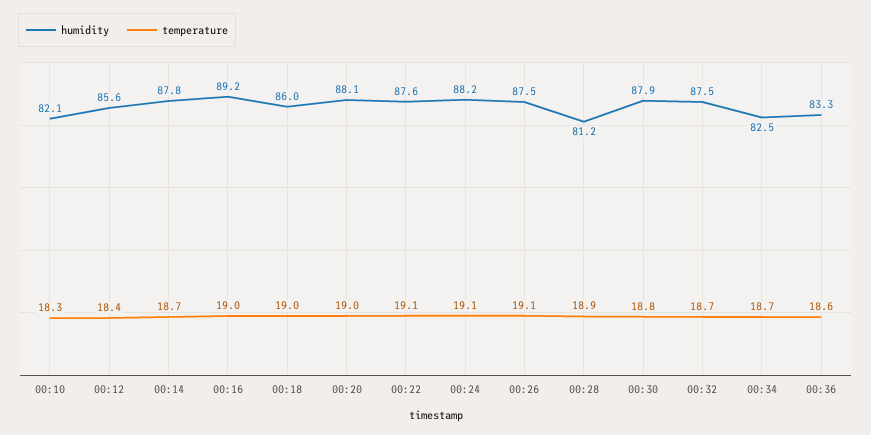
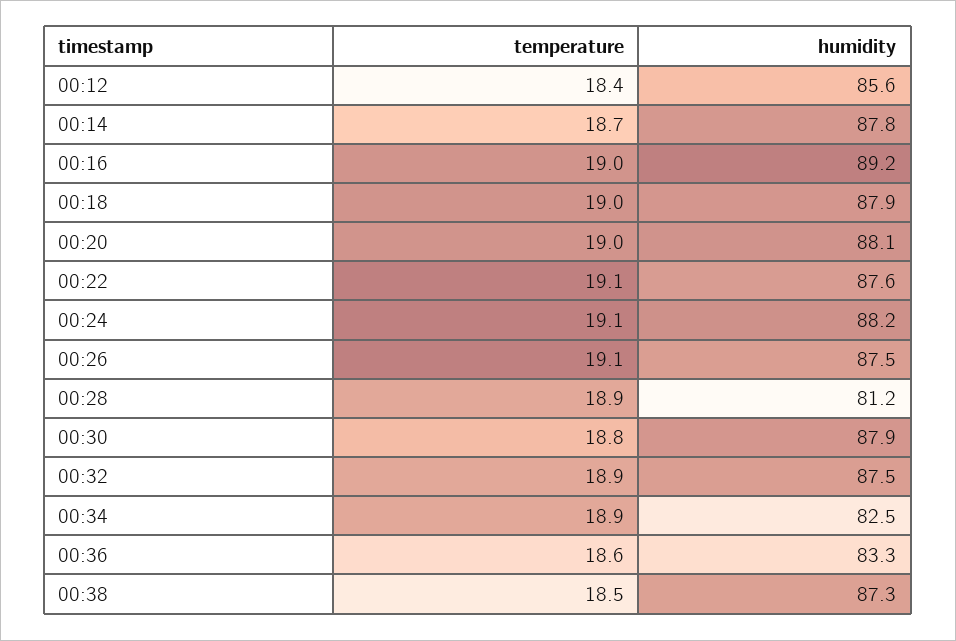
humidity, 00:10: 82.1 -> none
temperature, 00:10: 18.3 -> none
humidity, 00:18: 86 -> 87.9
temperature, 00:32: 18.7 -> 18.9
temperature, 00:34: 18.7 -> 18.9
temperature, 00:38: none -> 18.5
humidity, 00:38: none -> 87.3

